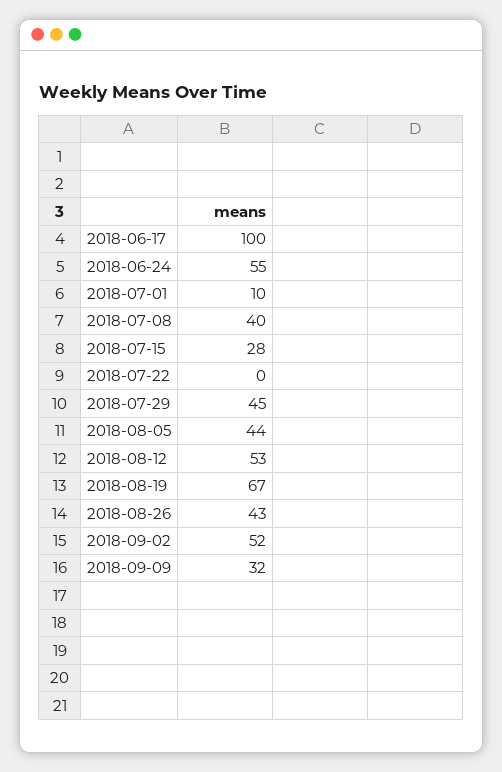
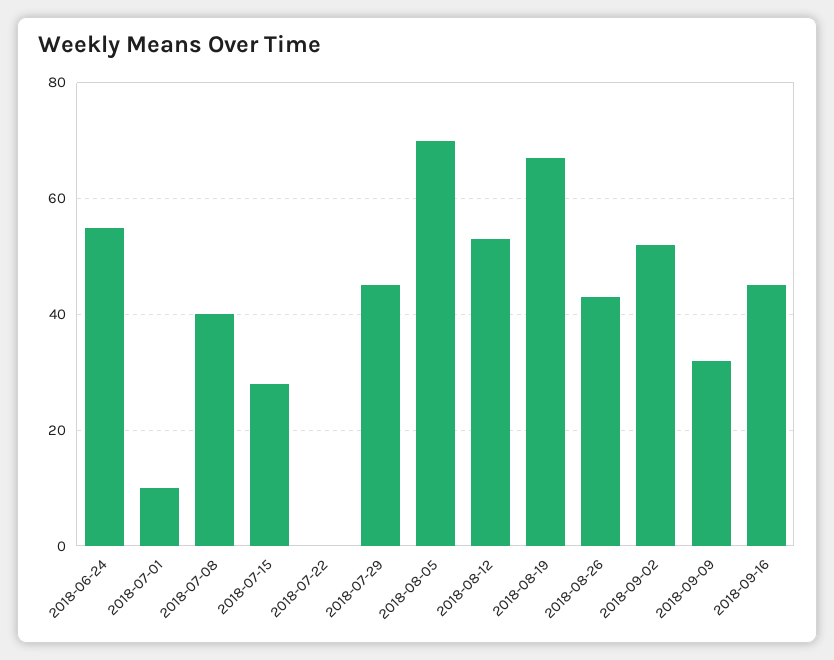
2018-06-17: 100 -> none
2018-08-05: 44 -> 70
2018-09-16: none -> 45

